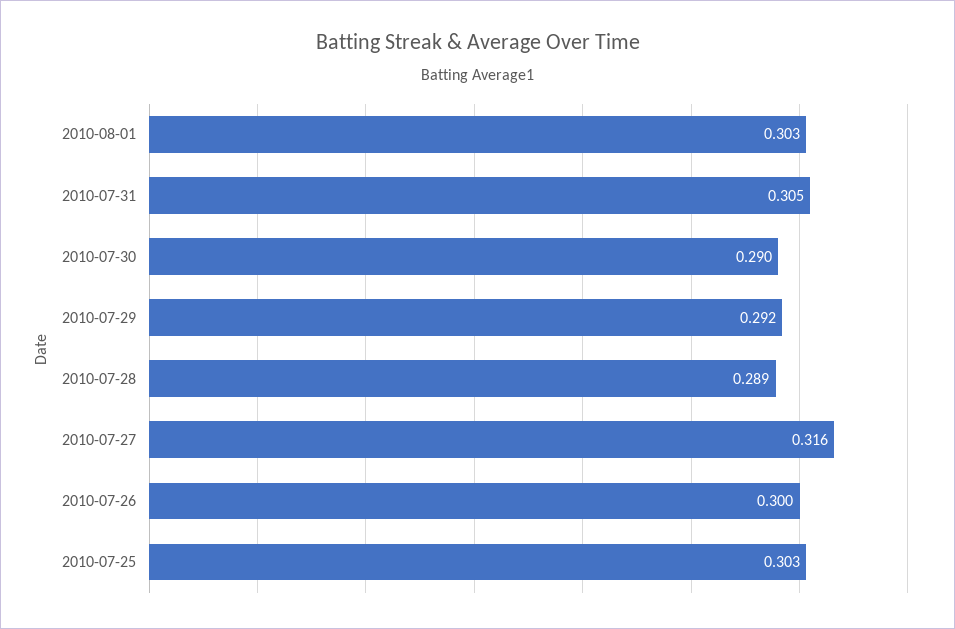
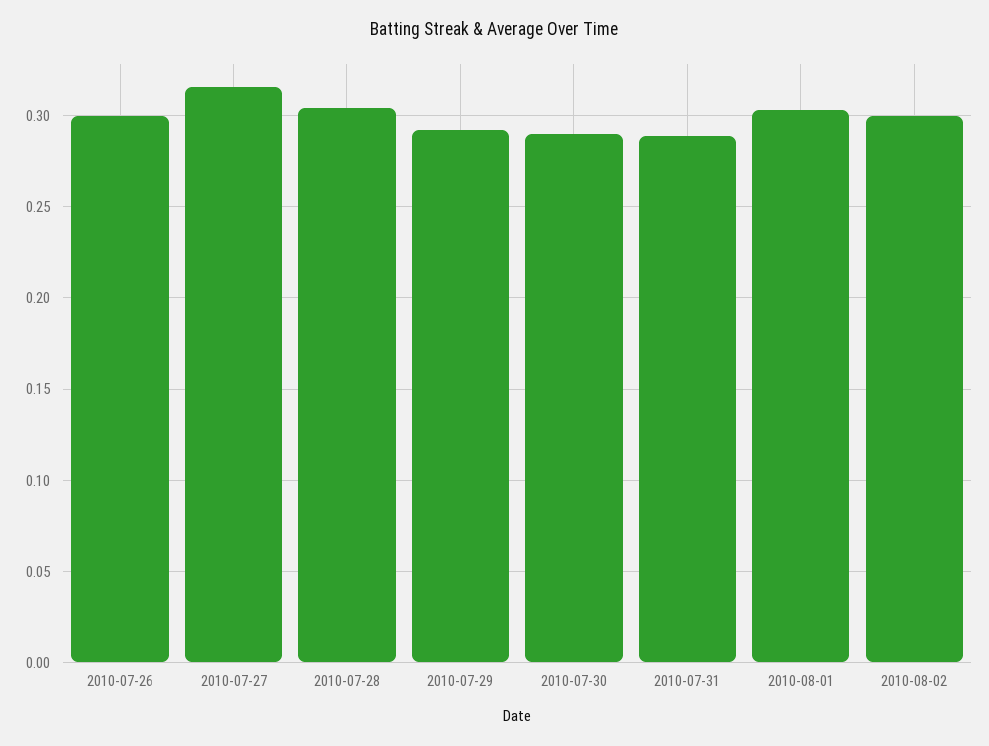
2010-07-31: 0.305 -> 0.29
2010-07-28: 0.289 -> 0.305
2010-07-25: 0.303 -> none
2010-08-02: none -> 0.3

